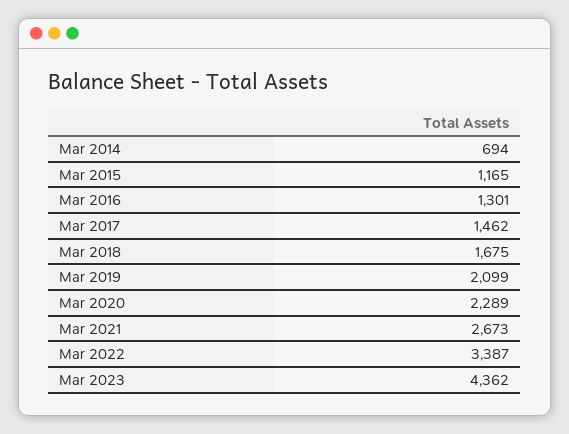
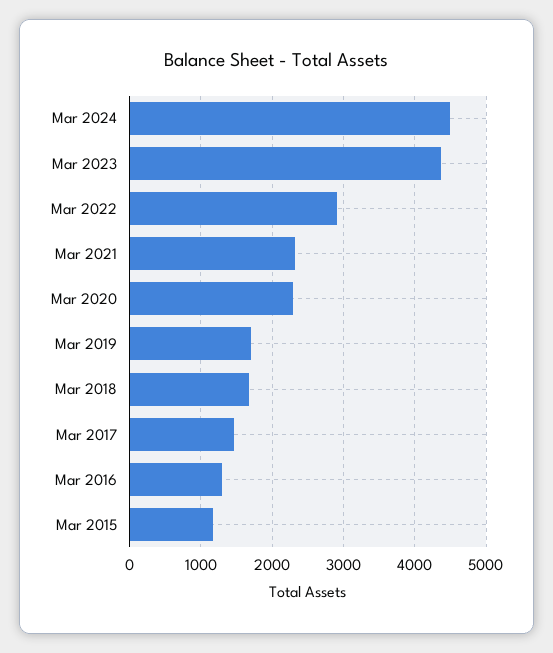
Mar 2014: 694 -> none
Mar 2019: 2099 -> 1700
Mar 2021: 2673 -> 2300
Mar 2022: 3387 -> 2900
Mar 2024: none -> 4500

